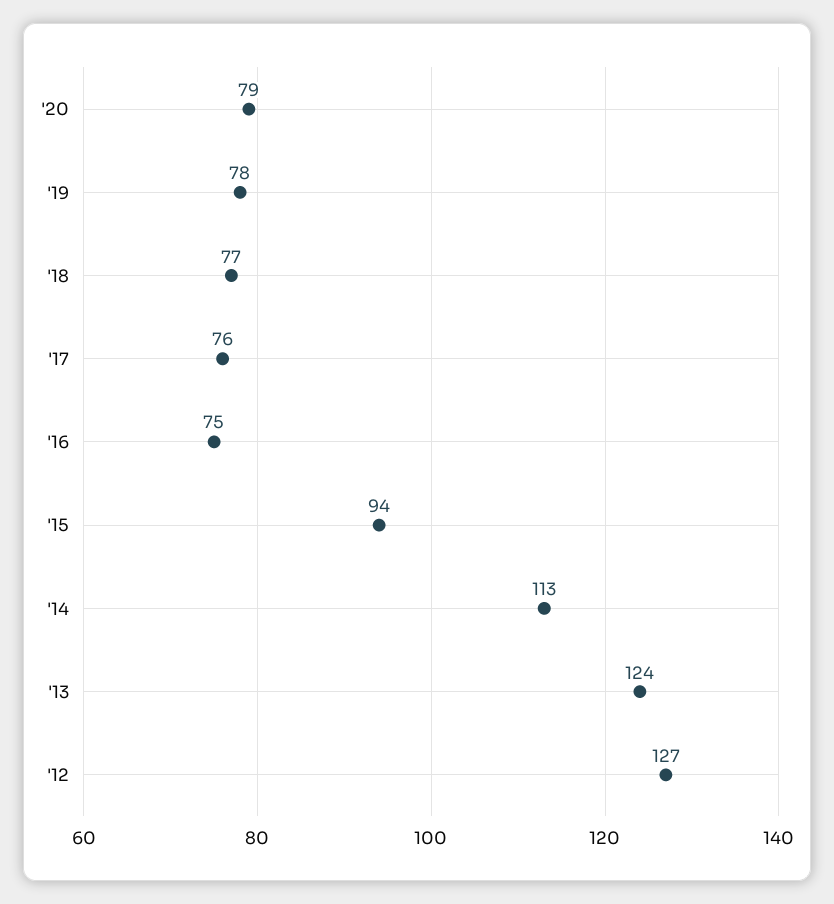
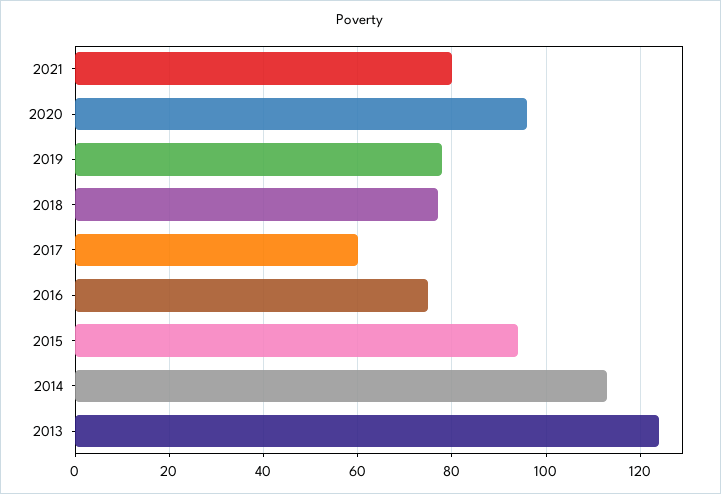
'20: 79 -> 95
'17: 76 -> 60
'12: 127 -> none
2021: none -> 80

